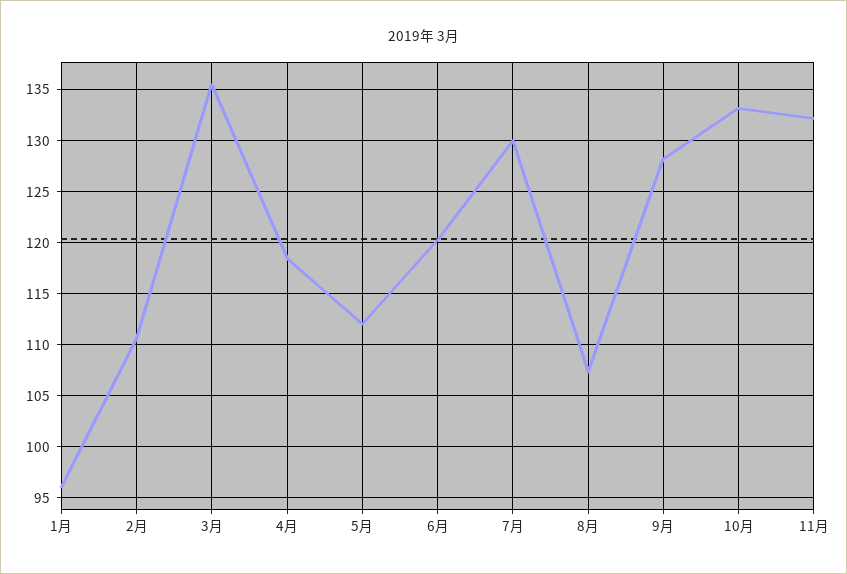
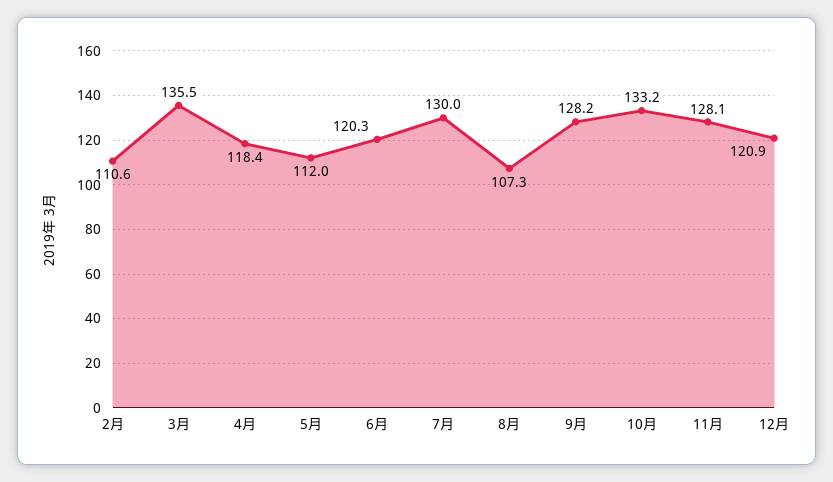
1月: 96 -> none
11月: 132 -> 128.1
12月: none -> 120.9

